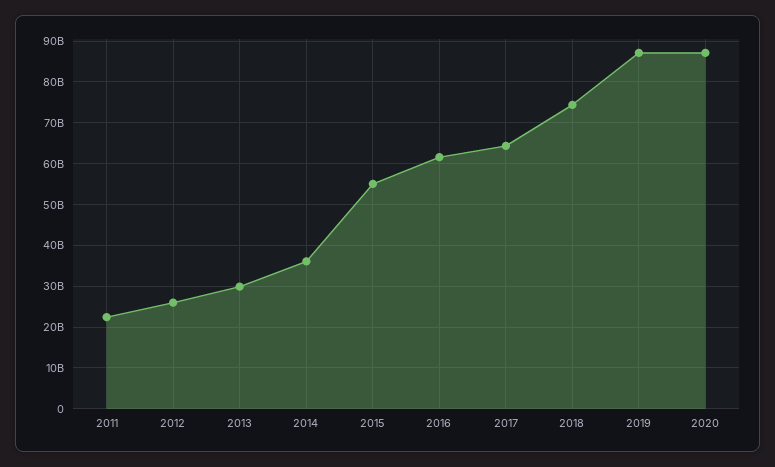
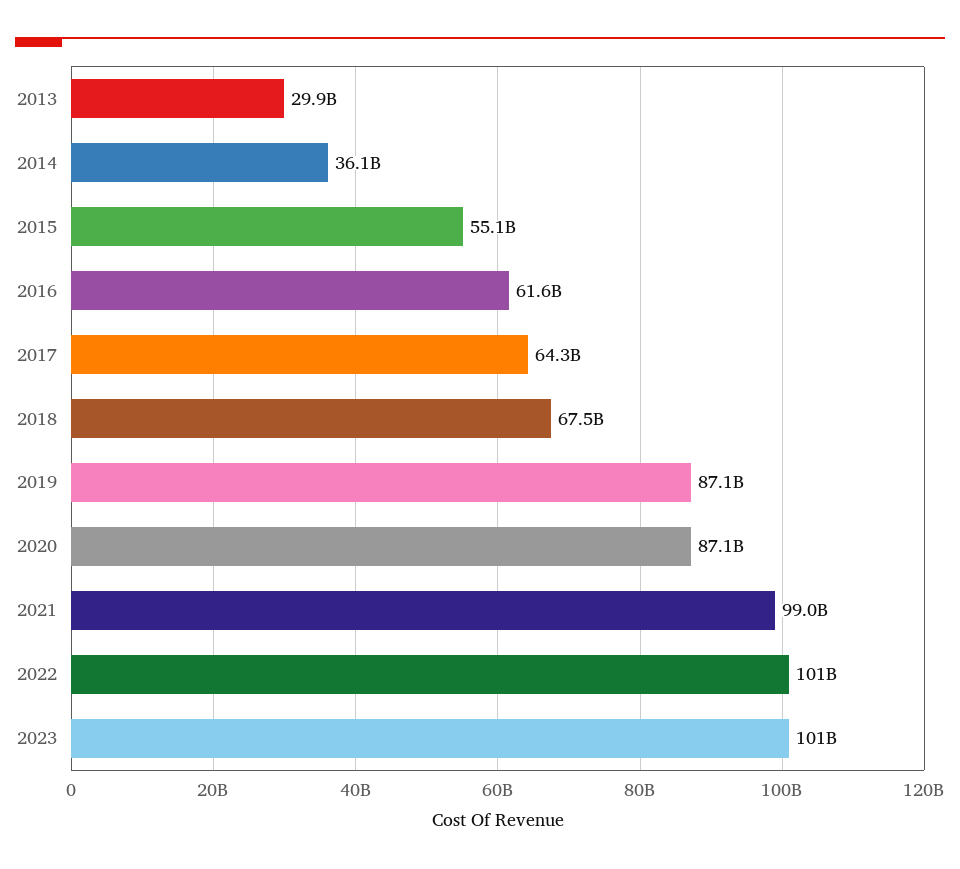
2011: 22000000000 -> none
2012: 26000000000 -> none
2018: 74000000000 -> 67500000000
2021: none -> 99000000000
2022: none -> 101000000000
2023: none -> 101000000000

